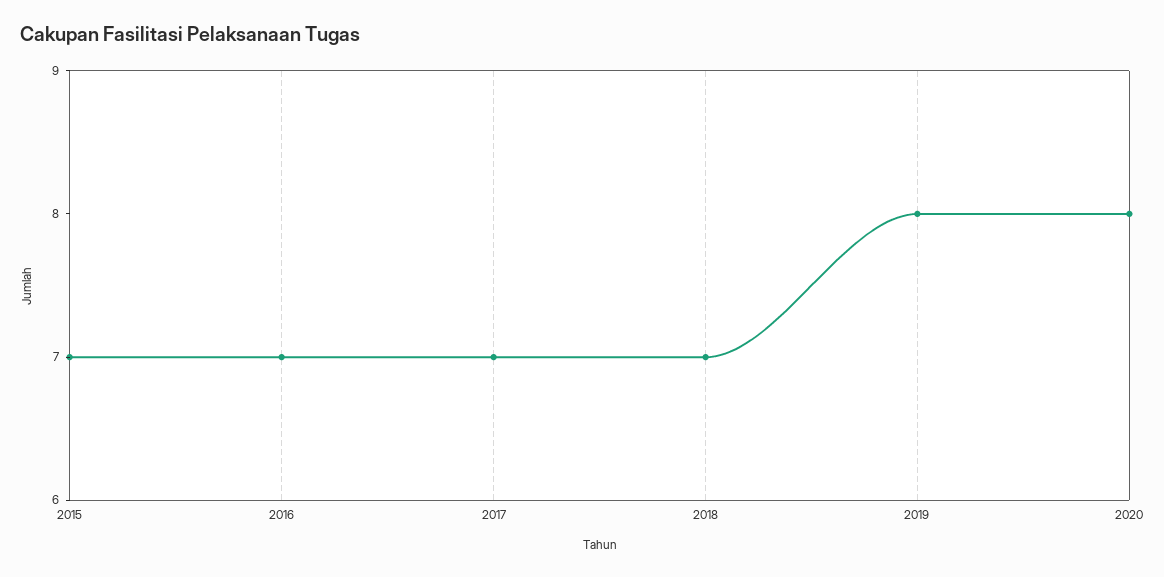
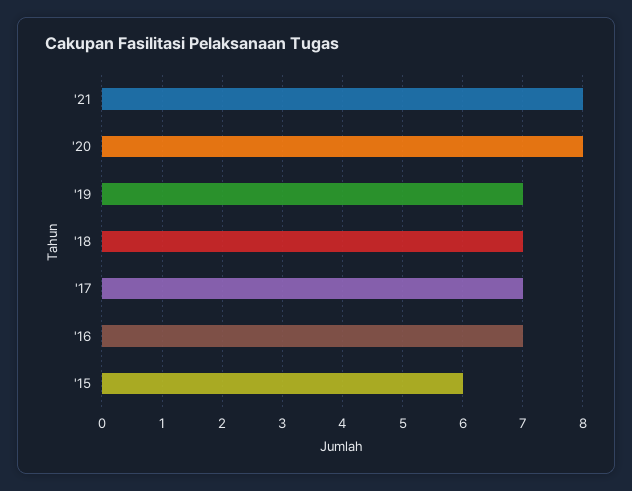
2015: 7 -> 6
2019: 8 -> 7
'21: none -> 8

